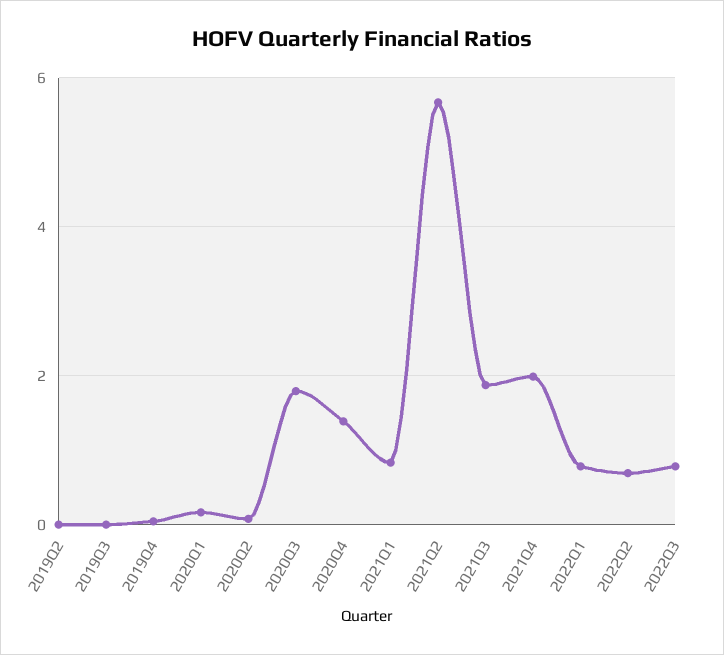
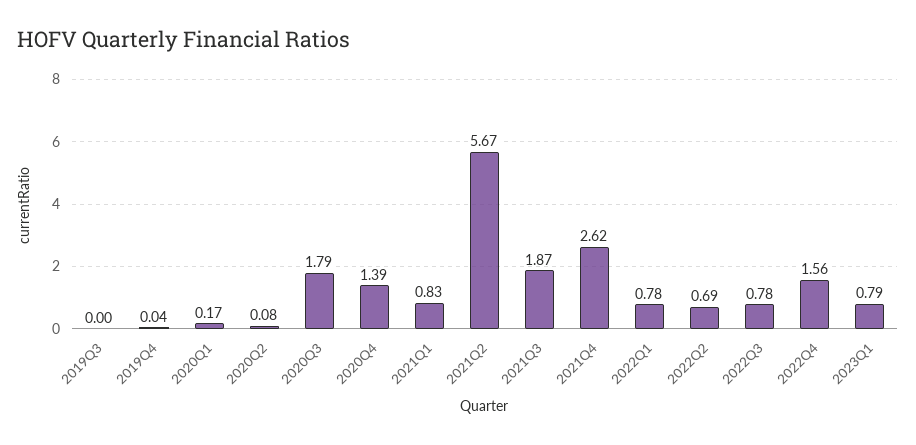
2019Q2: 0 -> none
2021Q4: 2 -> 2.62
2022Q4: none -> 1.56
2023Q1: none -> 0.79

